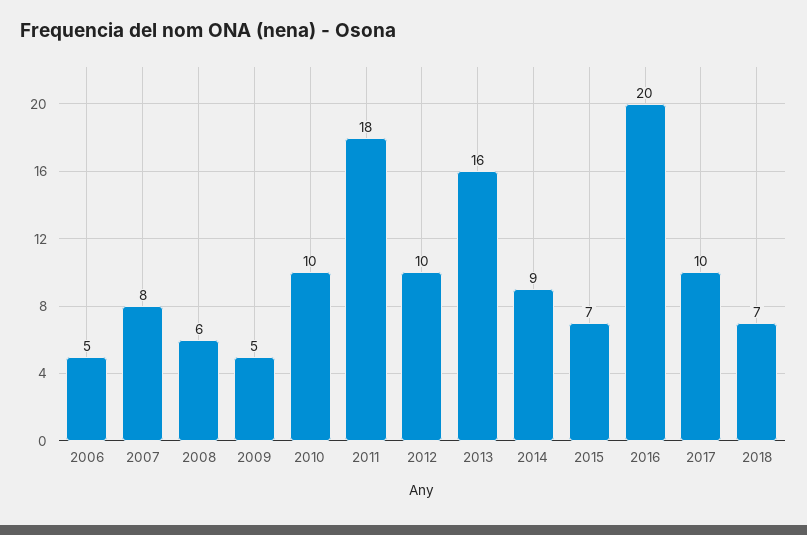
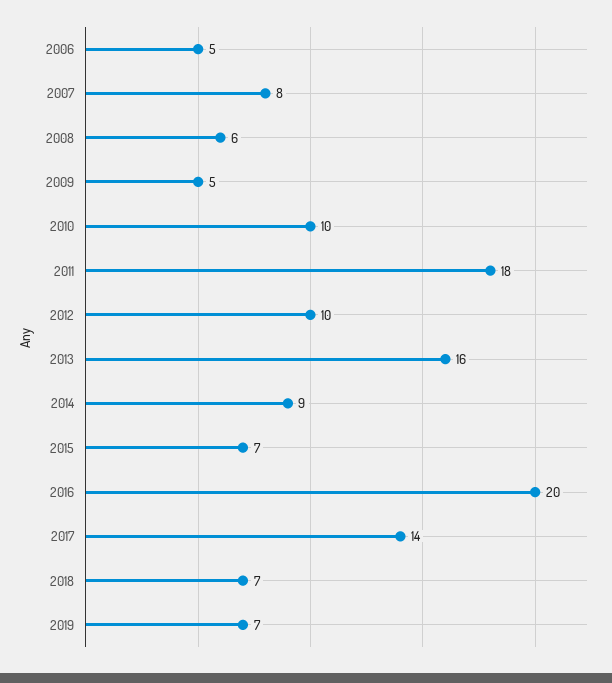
2017: 10 -> 14
2019: none -> 7

